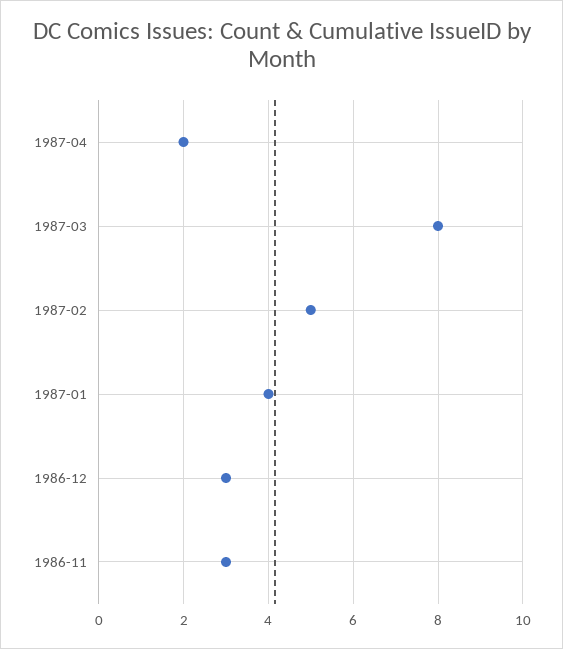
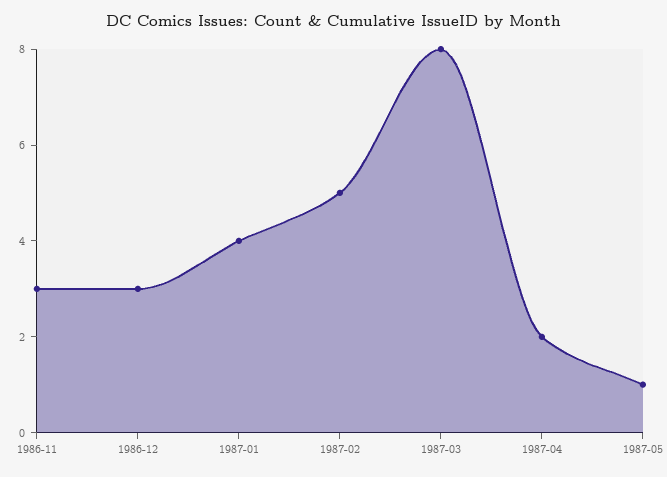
1987-05: none -> 1

